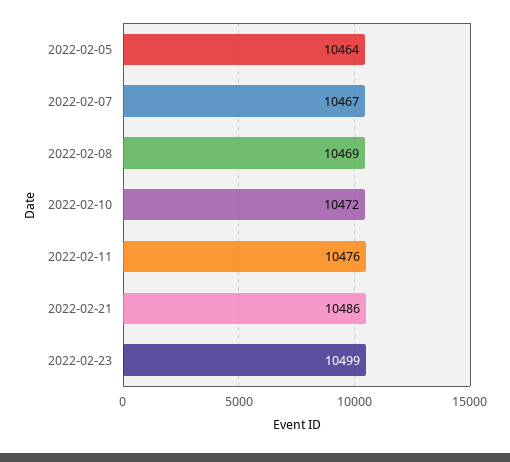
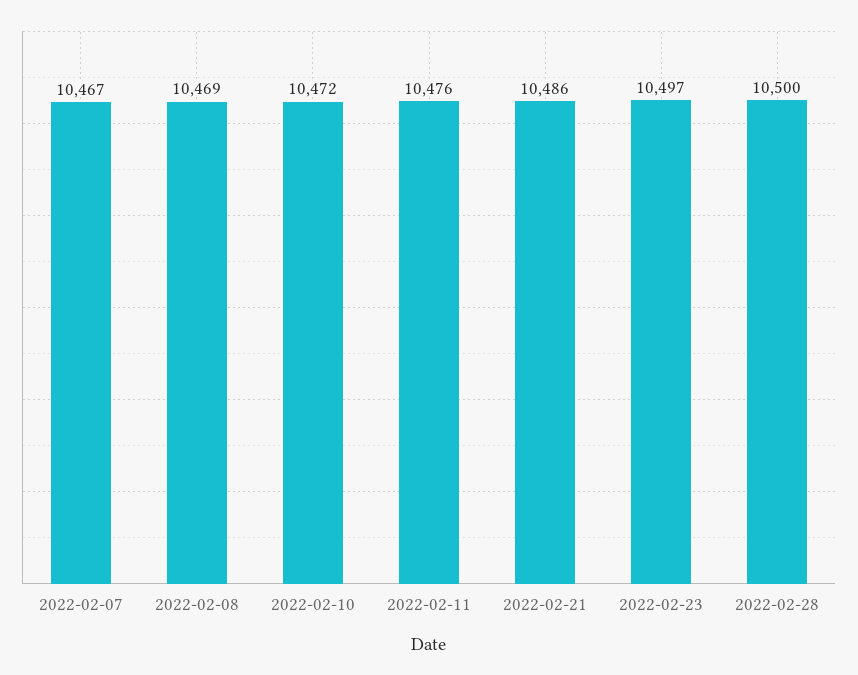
2022-02-05: 10464 -> none
2022-02-23: 10499 -> 10497
2022-02-28: none -> 10500

